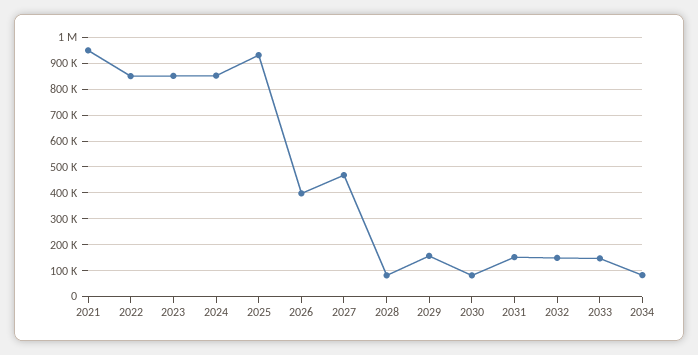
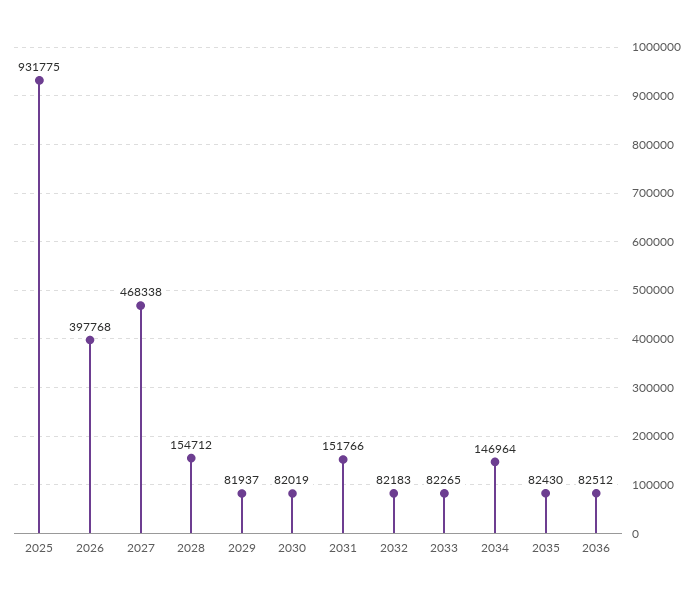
2021: 950000 -> none
2022: 850000 -> none
2023: 850000 -> none
2024: 850000 -> none
2028: 75000 -> 154712
2029: 150000 -> 81937
2032: 150000 -> 82183
2033: 150000 -> 82265
2034: 75000 -> 146964
2035: none -> 82430
2036: none -> 82512

